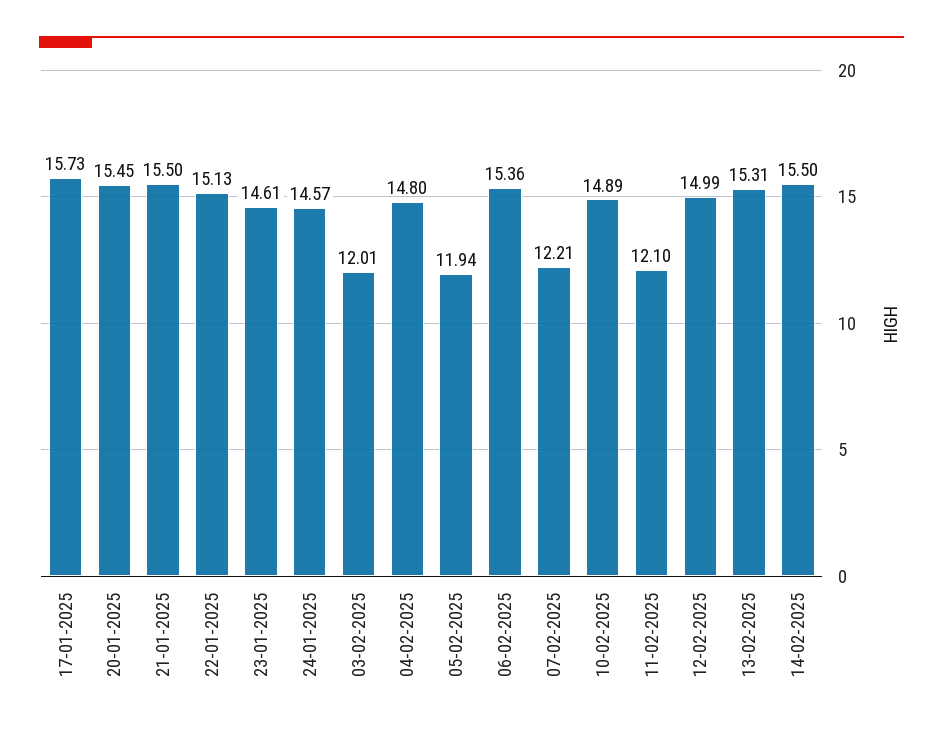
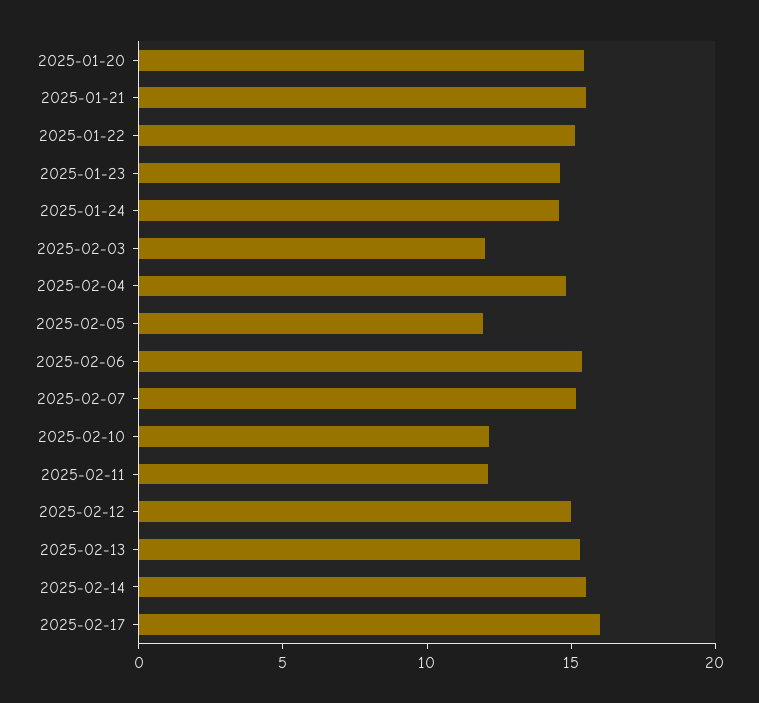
17-01-2025: 15.73 -> none
07-02-2025: 12.21 -> 15
10-02-2025: 14.89 -> 12
2025-02-17: none -> 16

